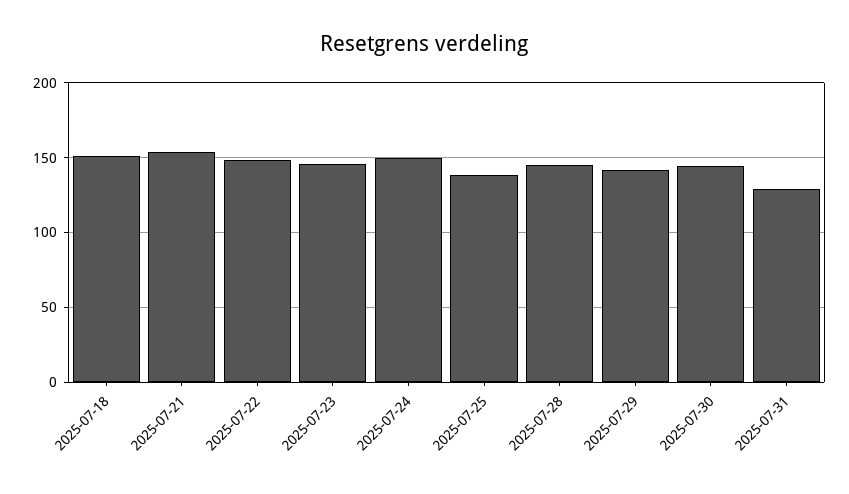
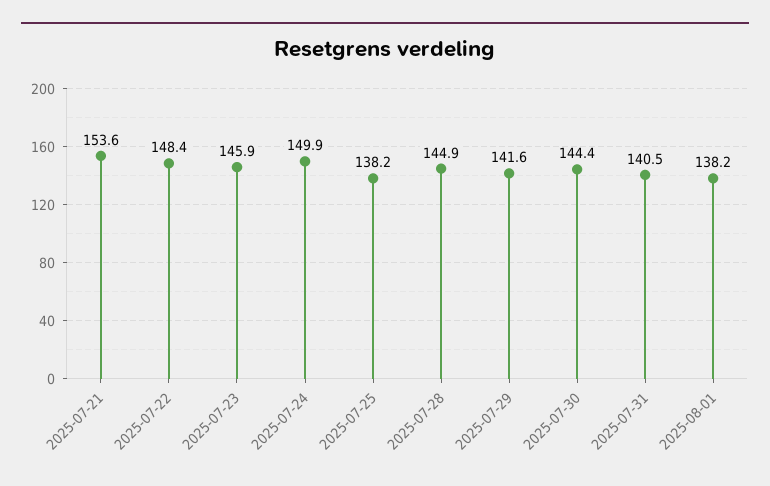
2025-07-18: 150 -> none
2025-07-31: 130 -> 140.5
2025-08-01: none -> 138.2

